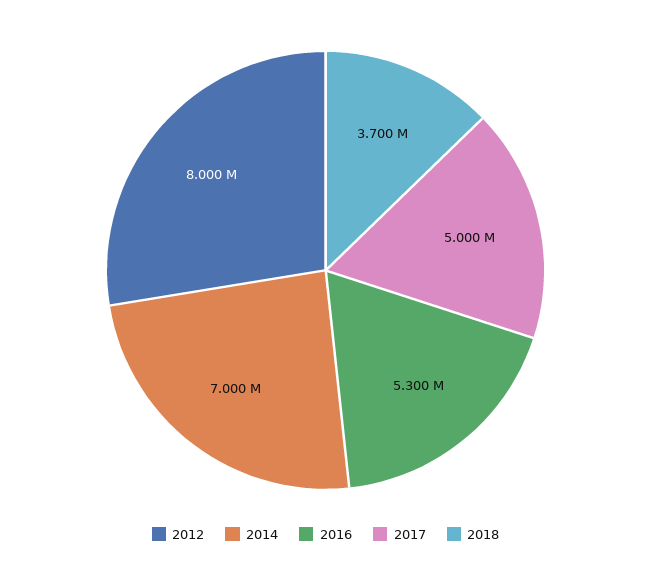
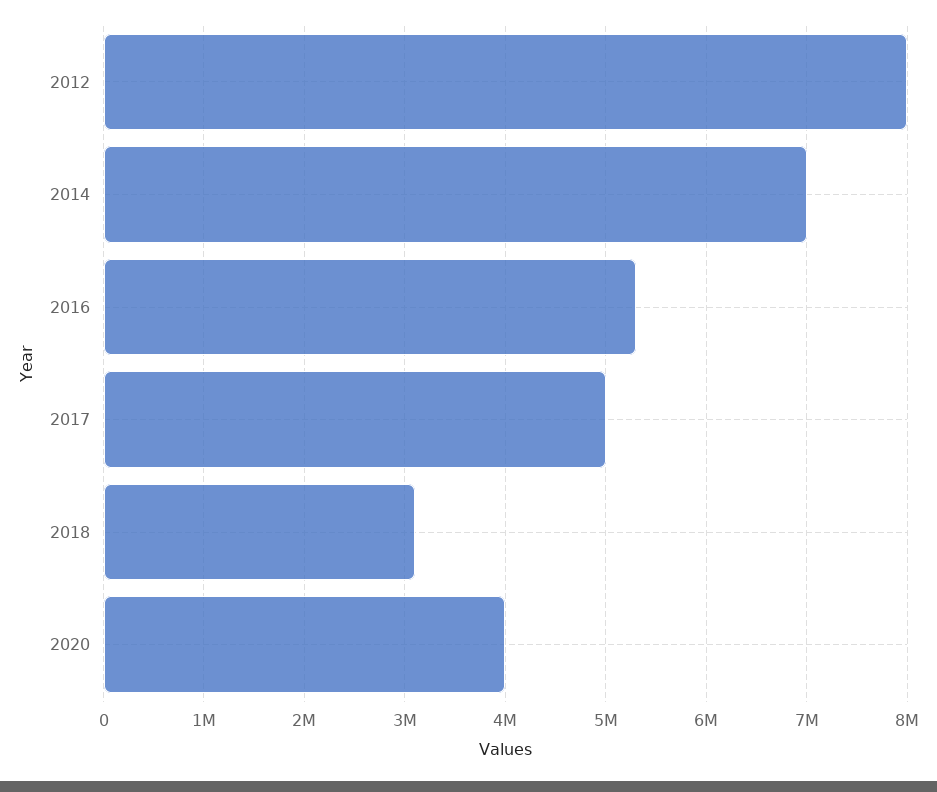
2018: 3700000 -> 3100000
2020: none -> 4000000

